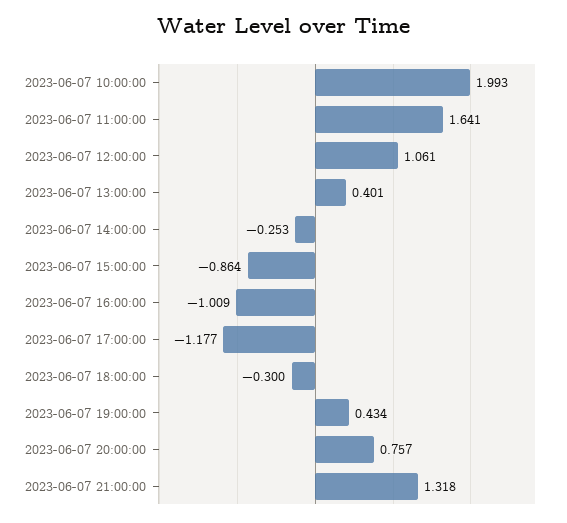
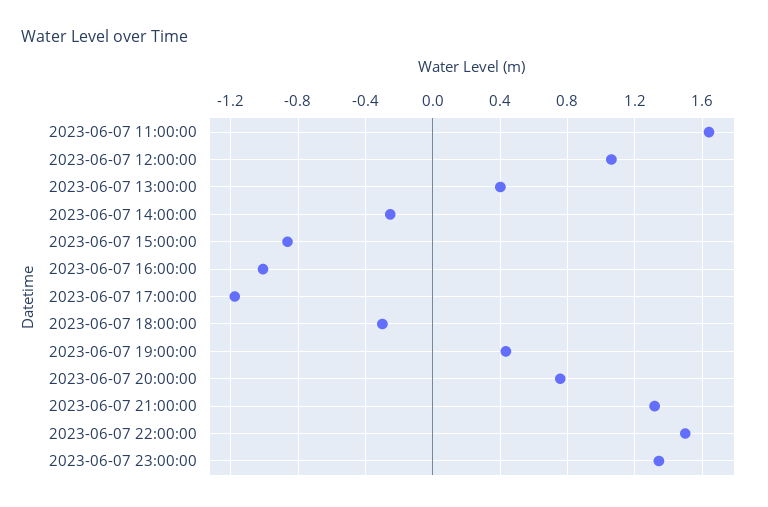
2023-06-07 10:00:00: 1.993 -> none
2023-06-07 22:00:00: none -> 1.5
2023-06-07 23:00:00: none -> 1.35

